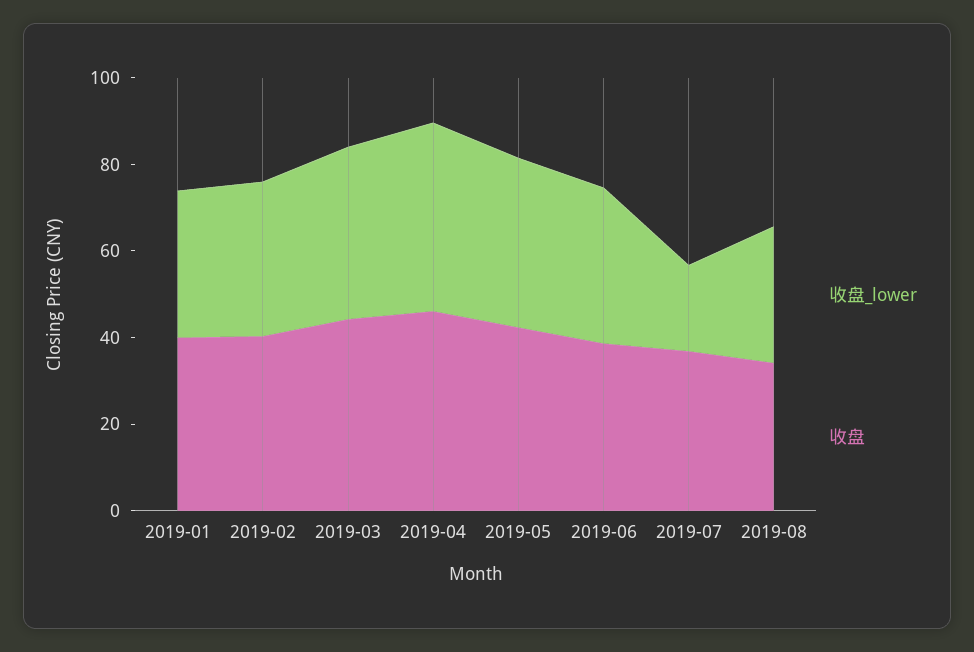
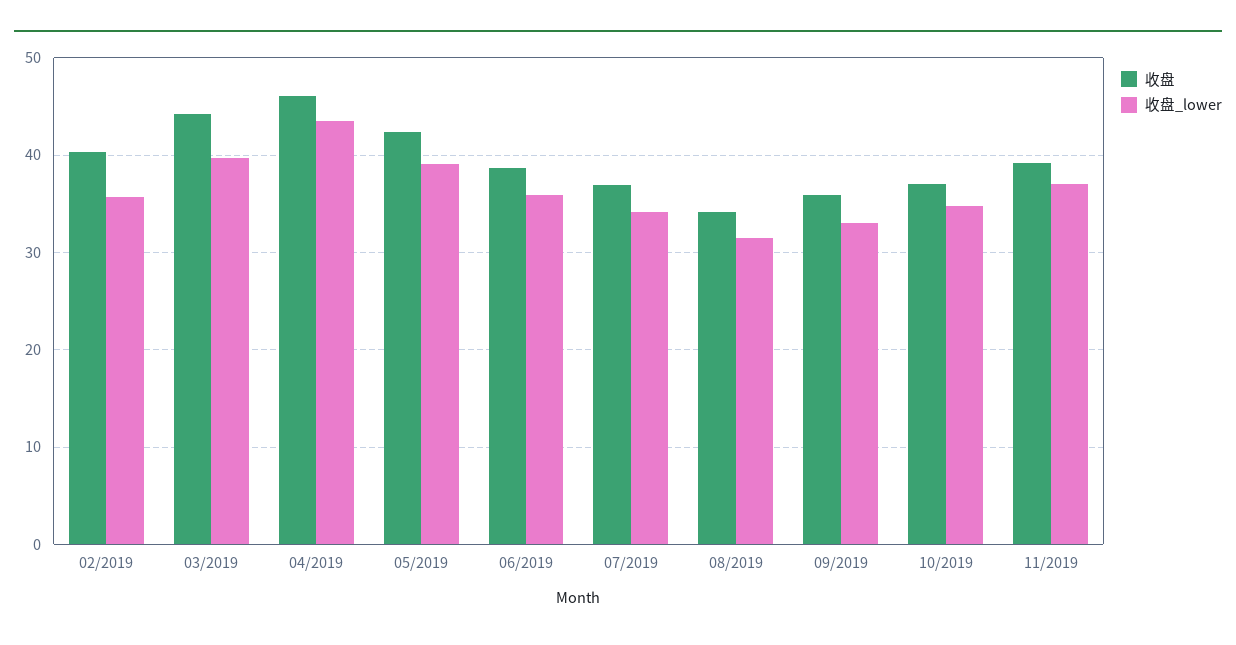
收盘_lower, 2019-01: 35 -> none
收盘, 2019-01: 40 -> none
收盘_lower, 2019-07: 20 -> 34
收盘, 09/2019: none -> 36
收盘_lower, 09/2019: none -> 33
收盘, 10/2019: none -> 37
收盘_lower, 10/2019: none -> 35
收盘, 11/2019: none -> 39
收盘_lower, 11/2019: none -> 37

